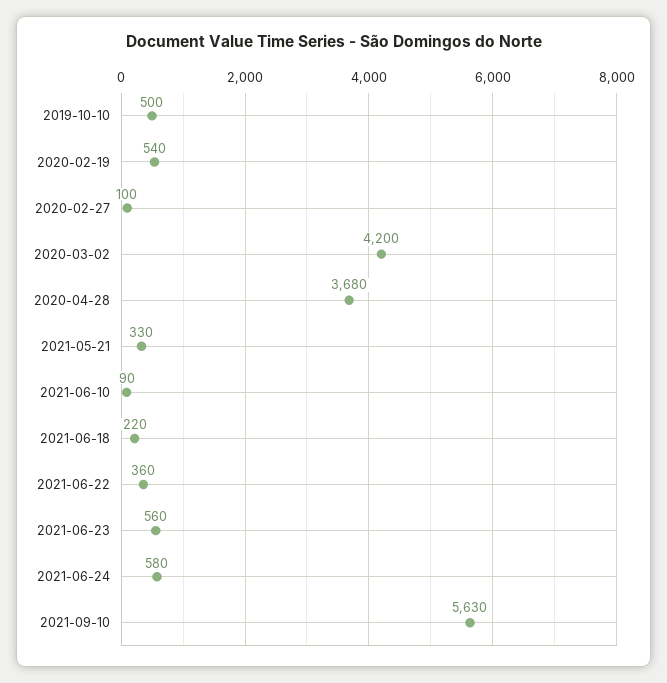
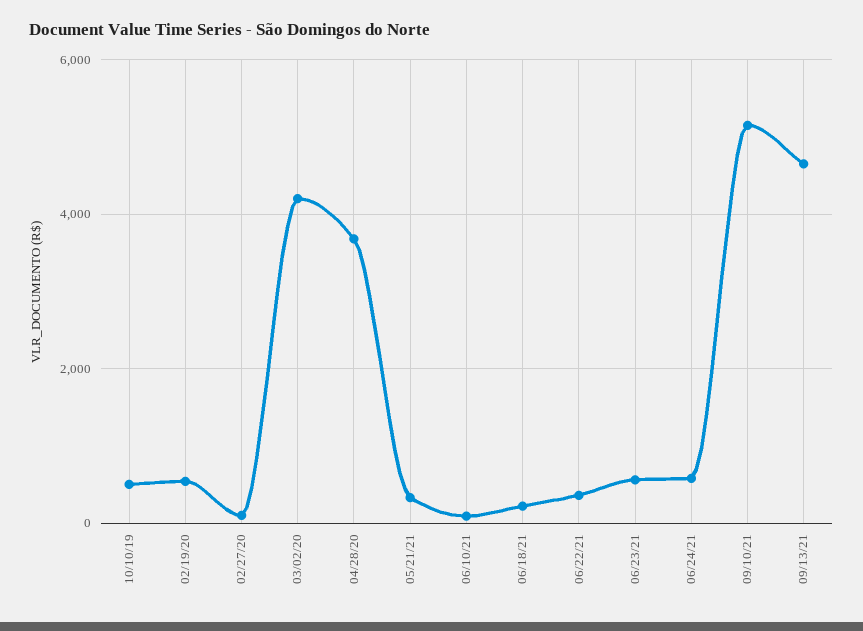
2021-09-10: 5630 -> 5200
09/13/21: none -> 4600

